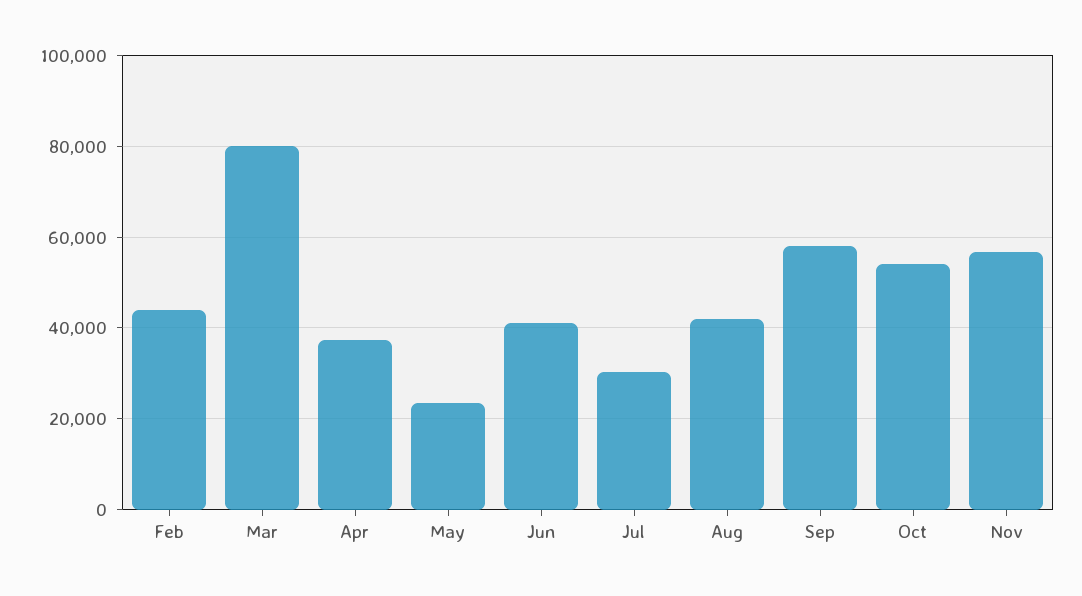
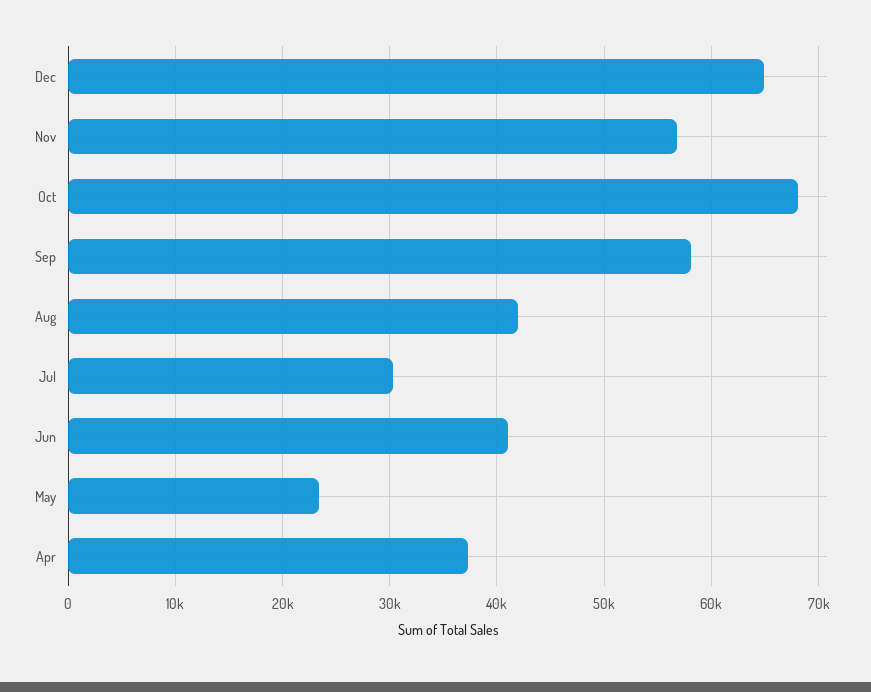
Feb: 44000 -> none
Mar: 80000 -> none
Oct: 54000 -> 68000
Dec: none -> 65000

